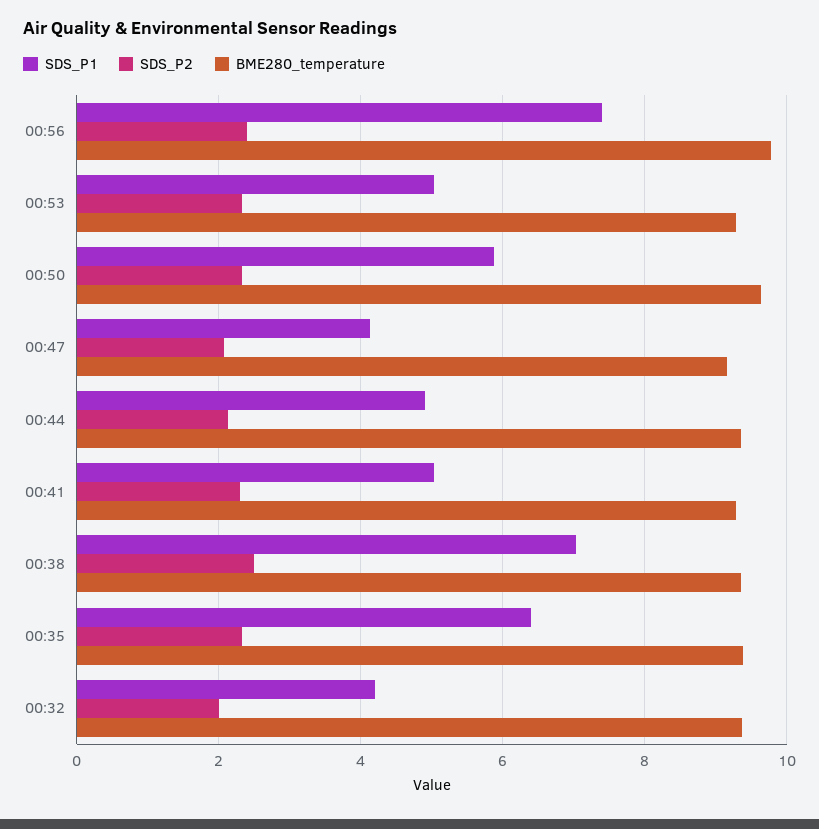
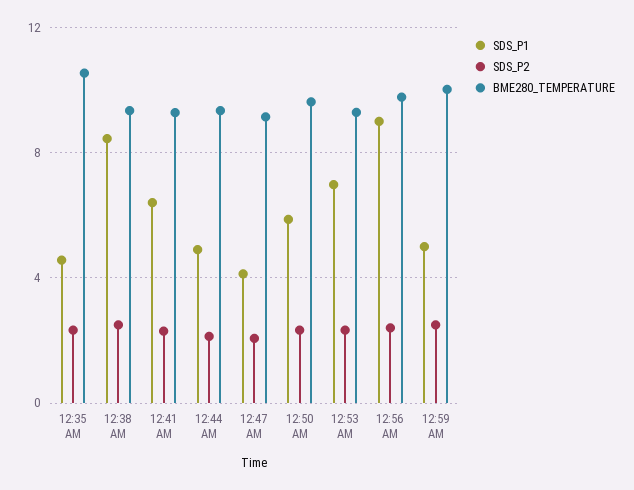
SDS_P1, 00:56: 7.4 -> 9
SDS_P1, 00:53: 5 -> 7
SDS_P1, 00:41: 5 -> 6.5
SDS_P1, 00:38: 7 -> 8.5
SDS_P1, 00:35: 6.4 -> 4.5
BME280_temperature, 00:35: 9.4 -> 10.5
SDS_P1, 00:32: 4.2 -> none
SDS_P2, 00:32: 2 -> none
BME280_temperature, 00:32: 9.4 -> none
SDS_P1, 12:59 AM: none -> 5
SDS_P2, 12:59 AM: none -> 2.5
BME280_temperature, 12:59 AM: none -> 10

